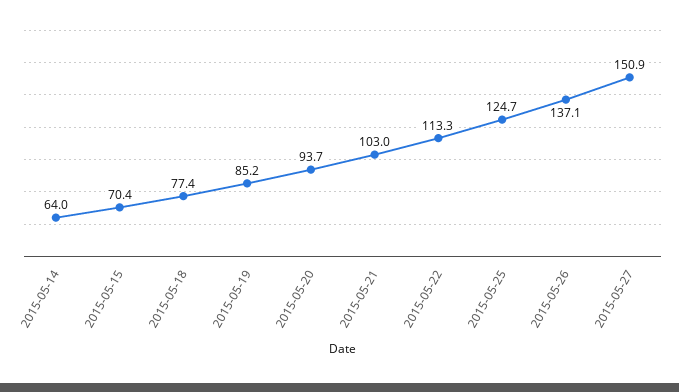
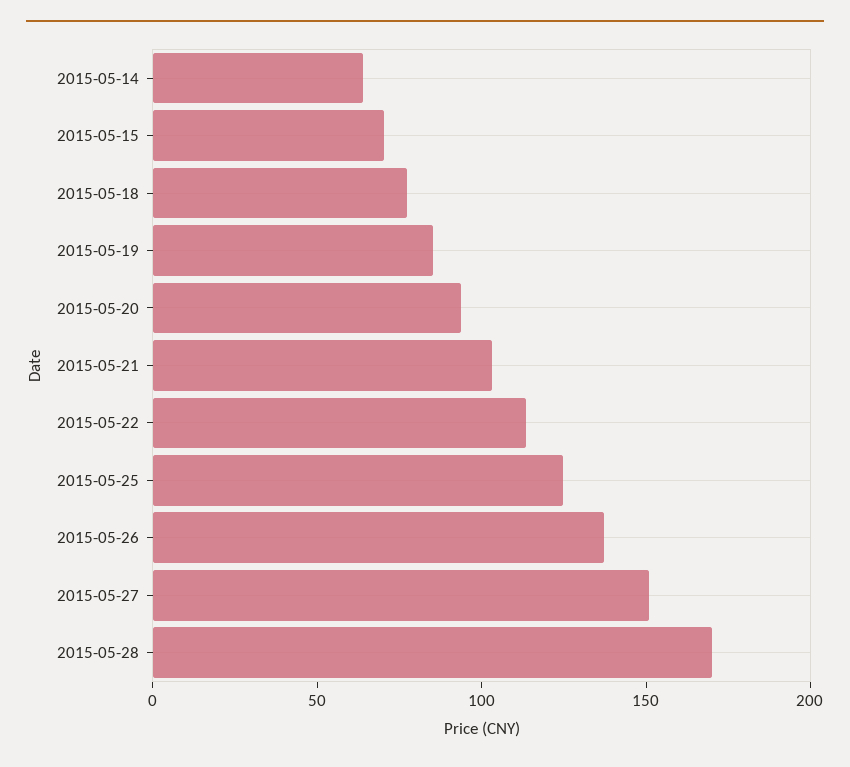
2015-05-28: none -> 170

